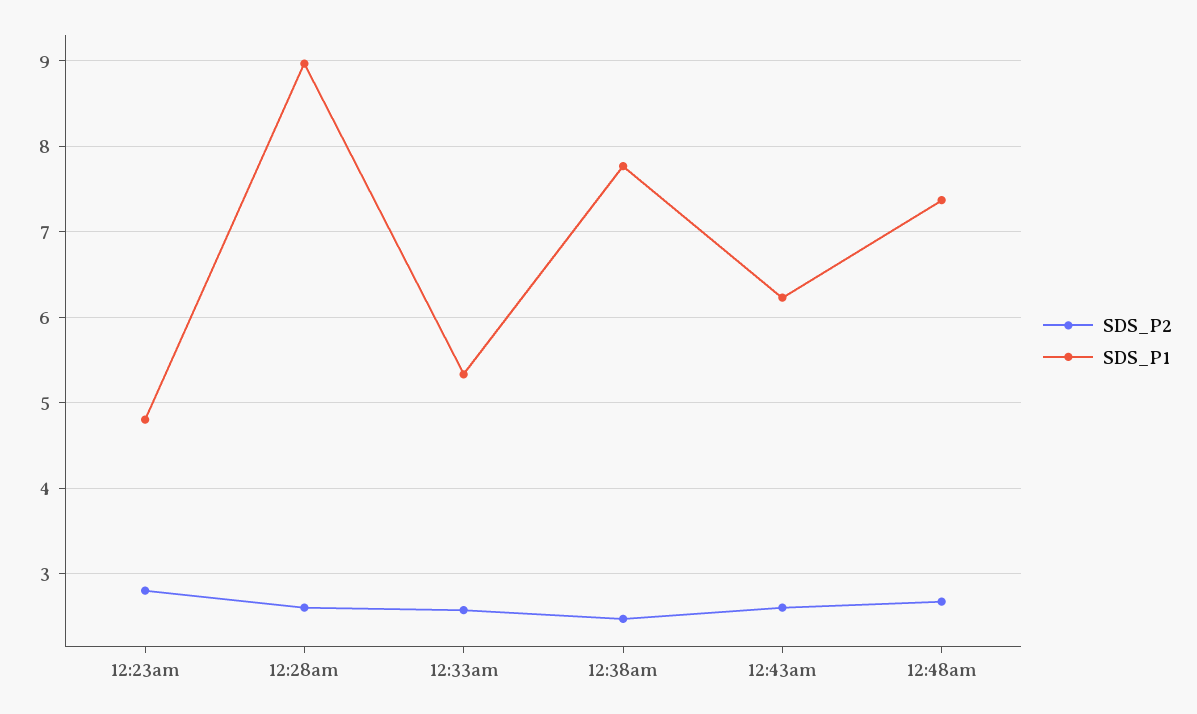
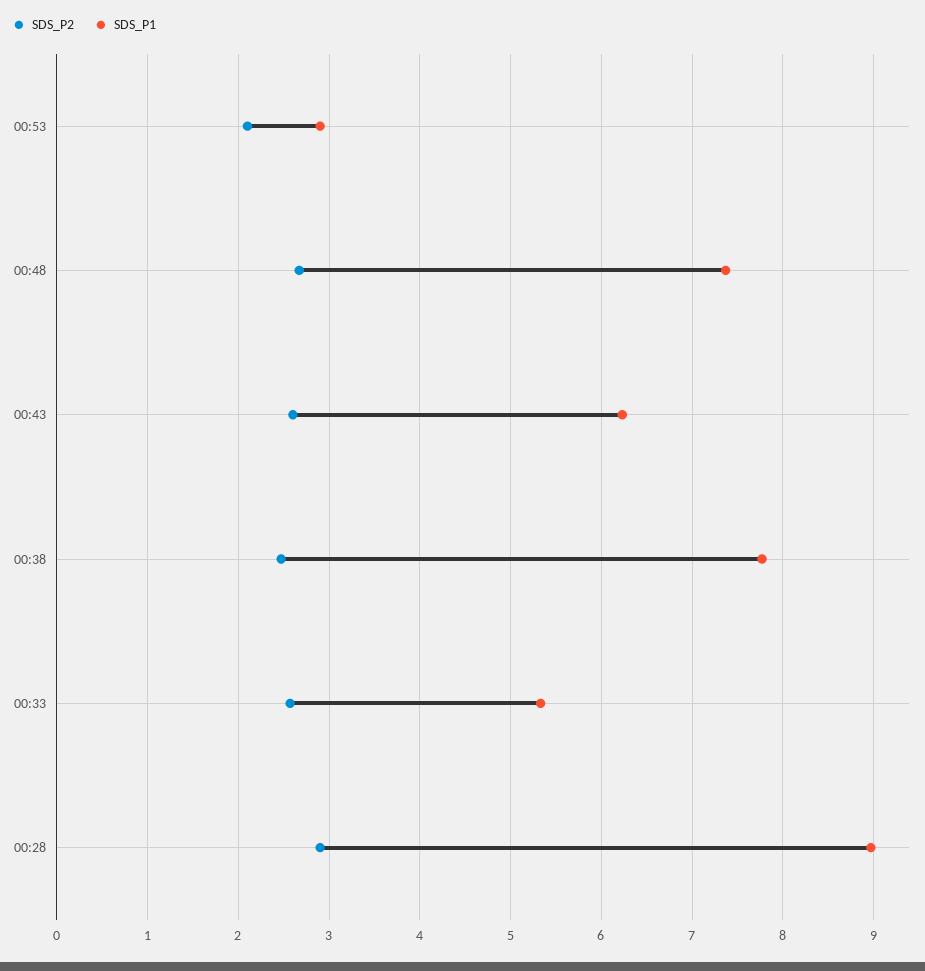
SDS_P2, 12:23am: 2.8 -> none
SDS_P1, 12:23am: 4.8 -> none
SDS_P2, 12:28am: 2.6 -> 2.9
SDS_P2, 00:53: none -> 2.1
SDS_P1, 00:53: none -> 2.9

